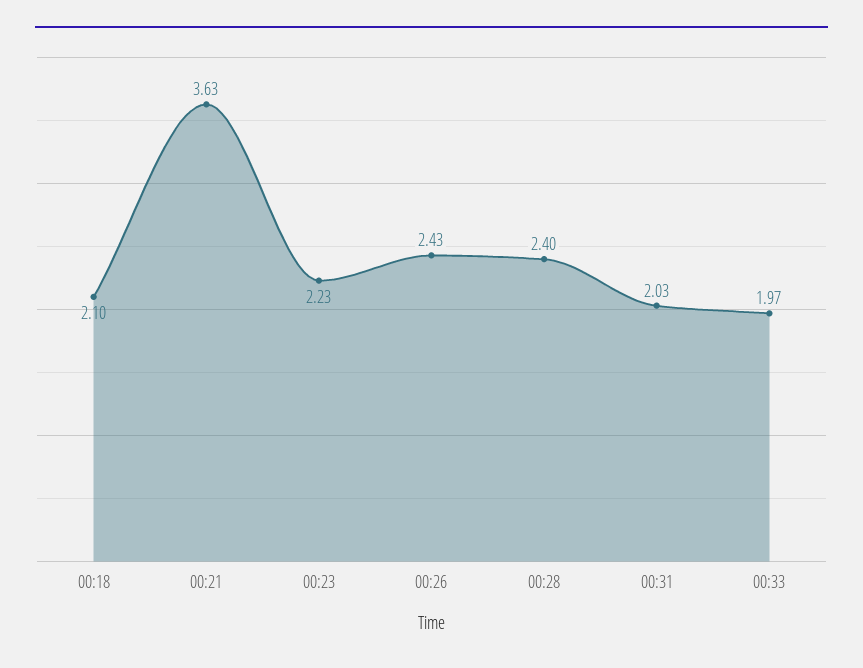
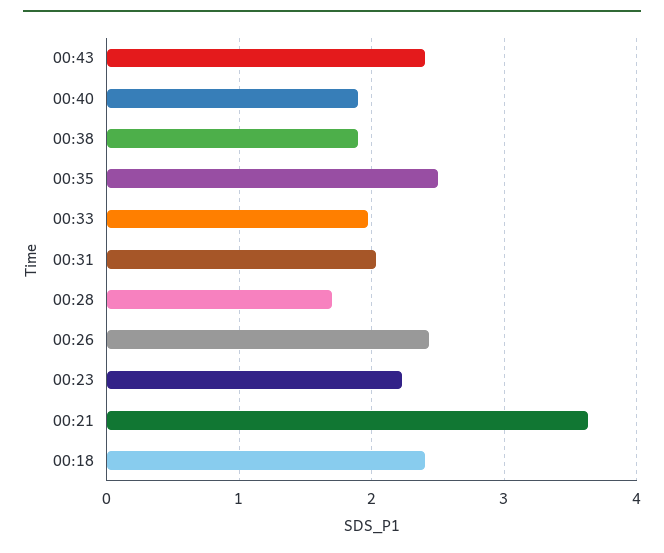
00:18: 2.1 -> 2.4
00:28: 2.4 -> 1.7
00:43: none -> 2.4
00:40: none -> 1.9
00:38: none -> 1.9
00:35: none -> 2.5

